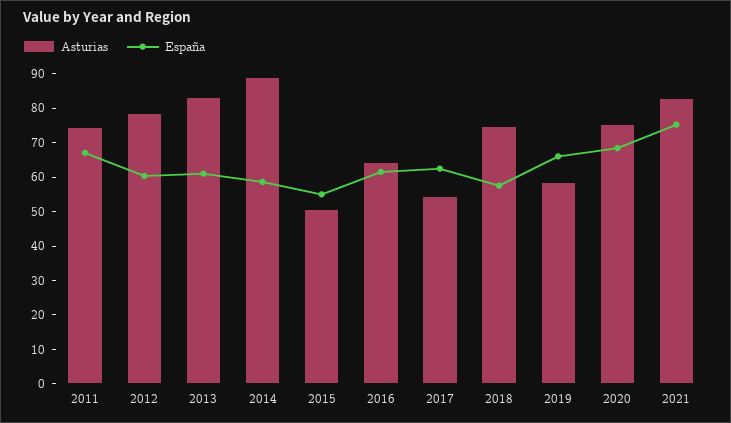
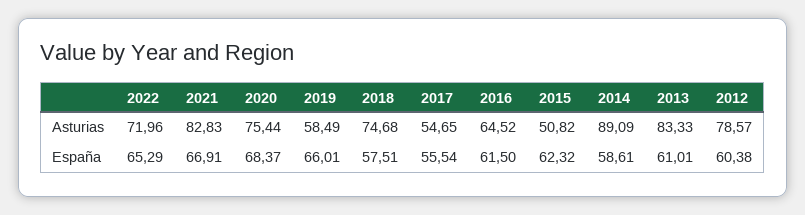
Asturias, 2011: 75 -> none
España, 2011: 67.5 -> none
España, 2015: 55 -> 62.32
España, 2017: 62.5 -> 55.54
España, 2021: 75 -> 66.91
Asturias, 2022: none -> 71.96
España, 2022: none -> 65.29

